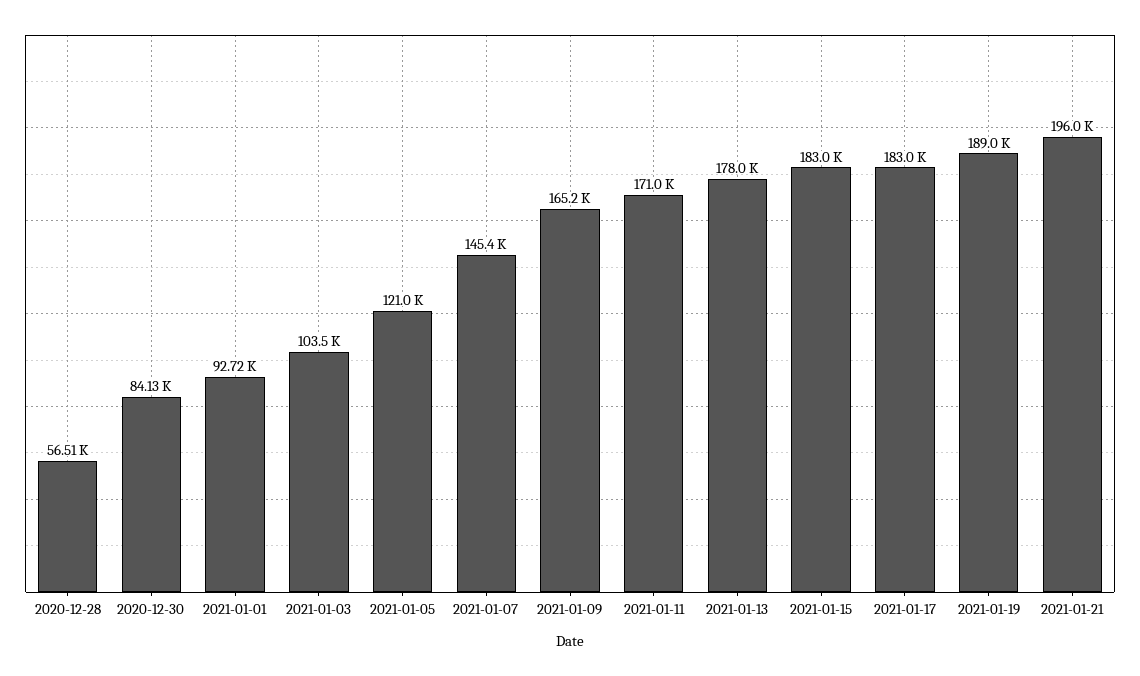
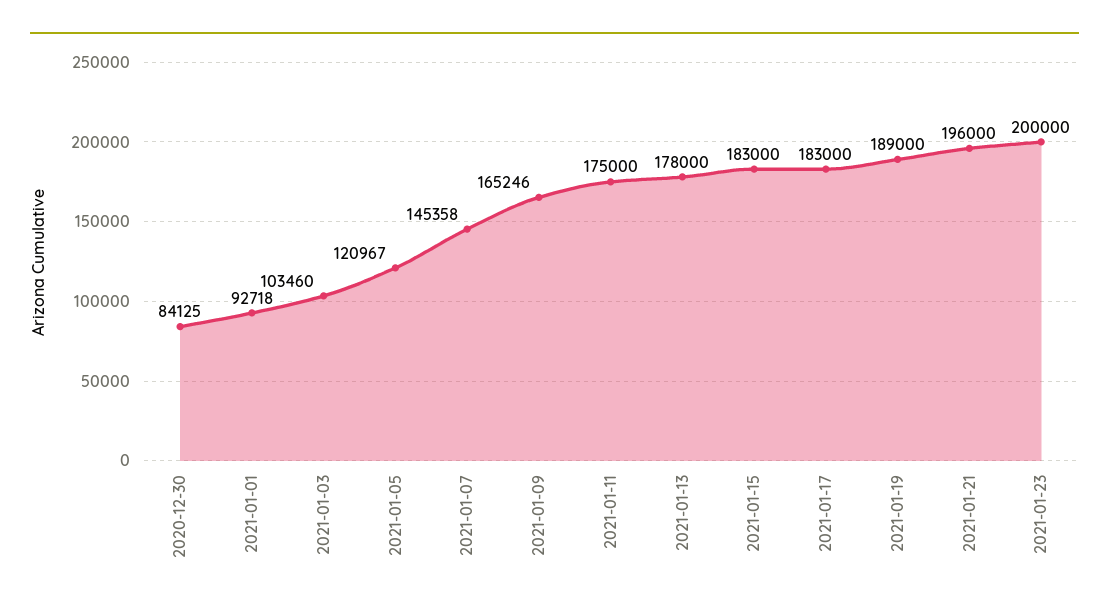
2020-12-28: 56510 -> none
2021-01-11: 171000 -> 175000
2021-01-23: none -> 200000

